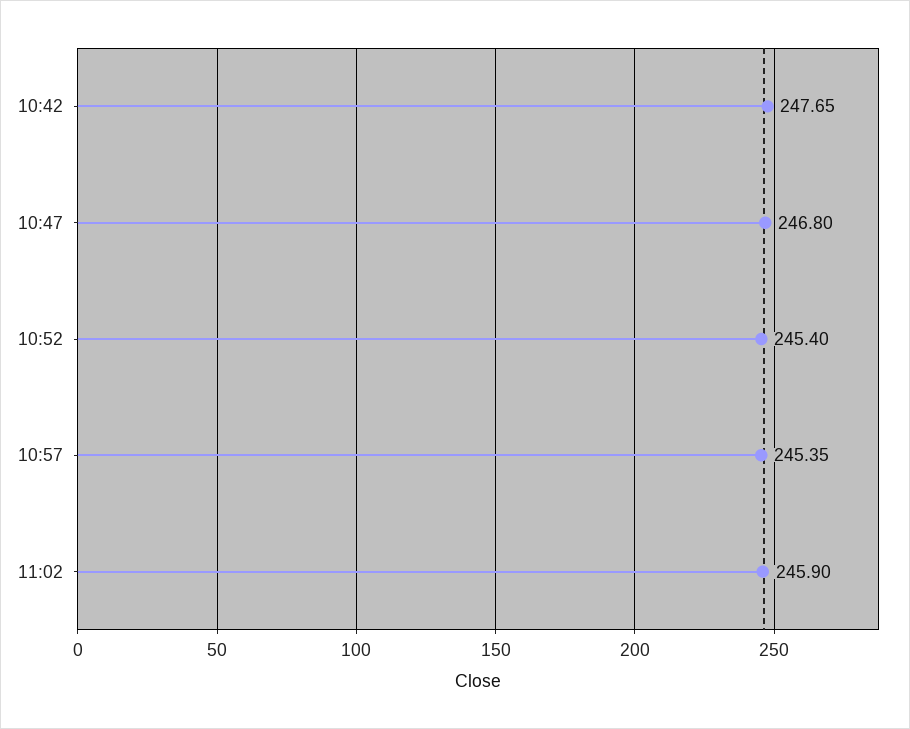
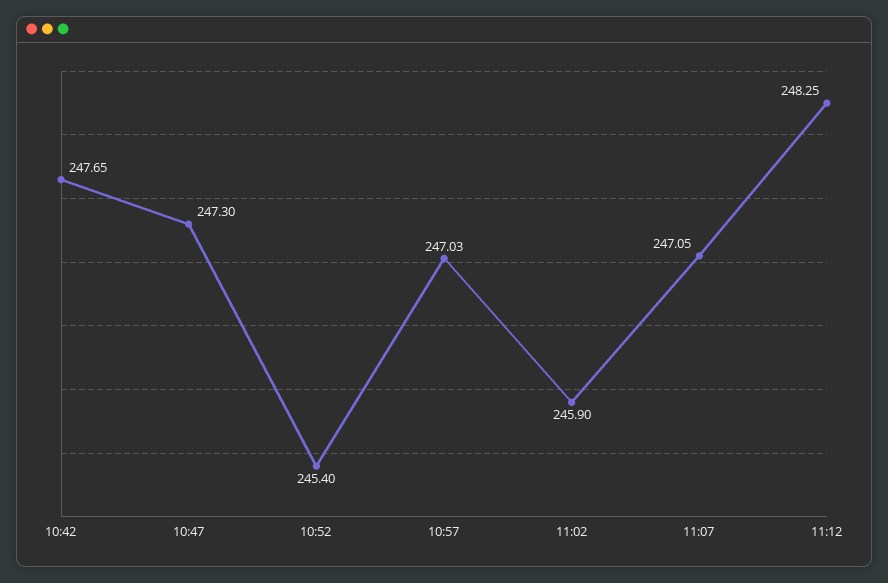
10:47: 246.8 -> 247.3
10:57: 245.35 -> 247.03
11:07: none -> 247.05
11:12: none -> 248.25

